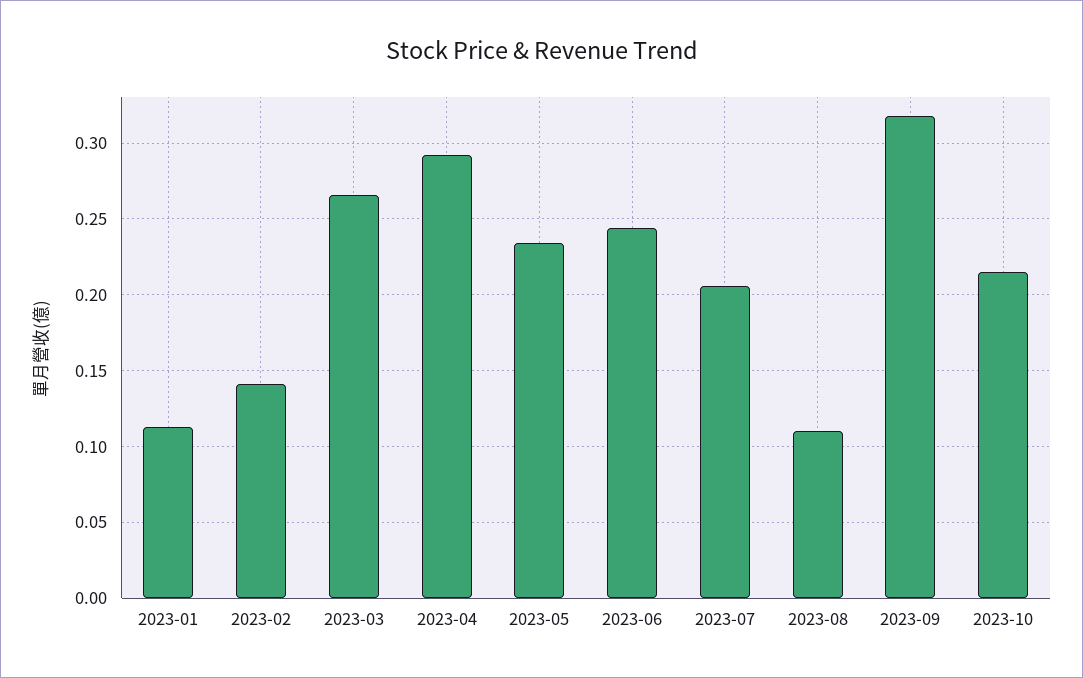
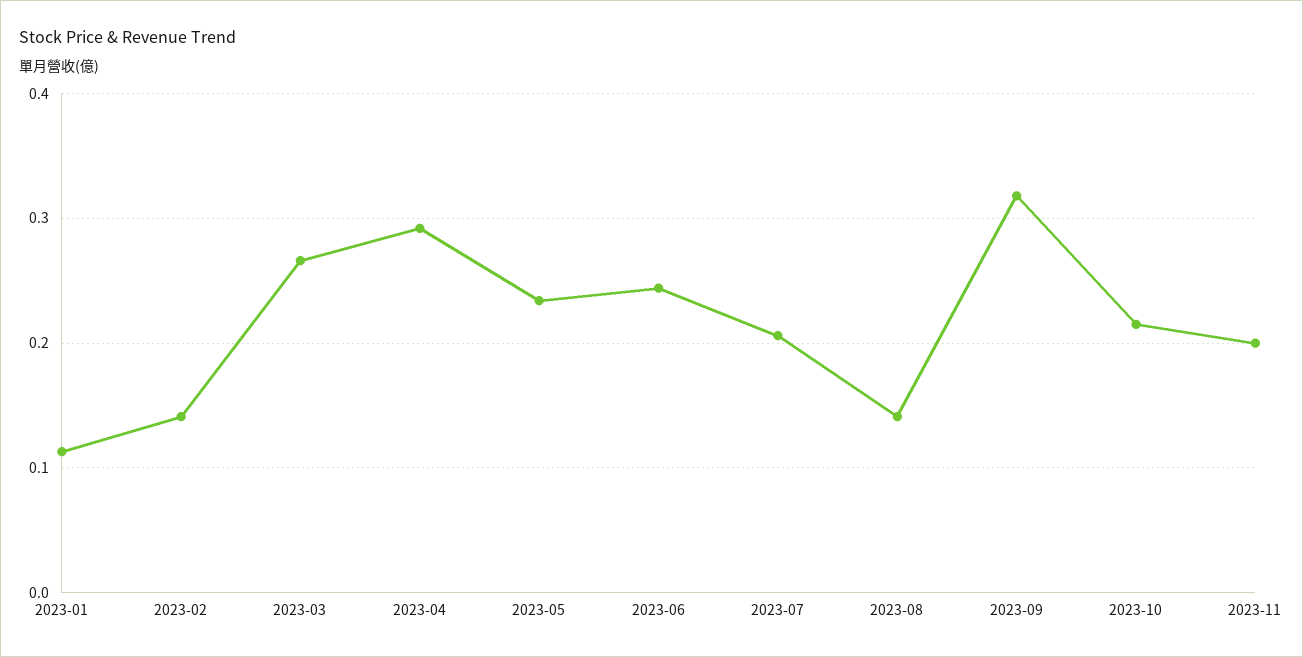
2023-08: 0.11 -> 0.14
2023-11: none -> 0.2

